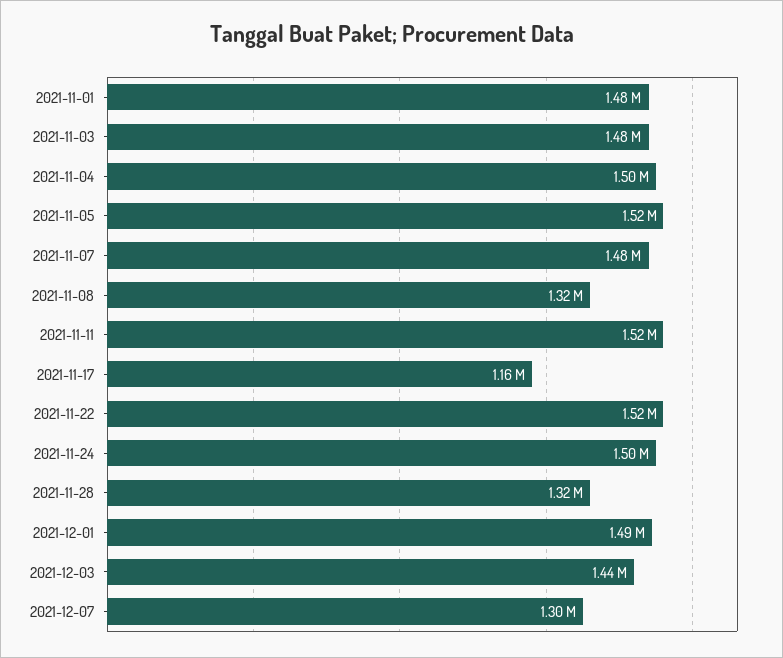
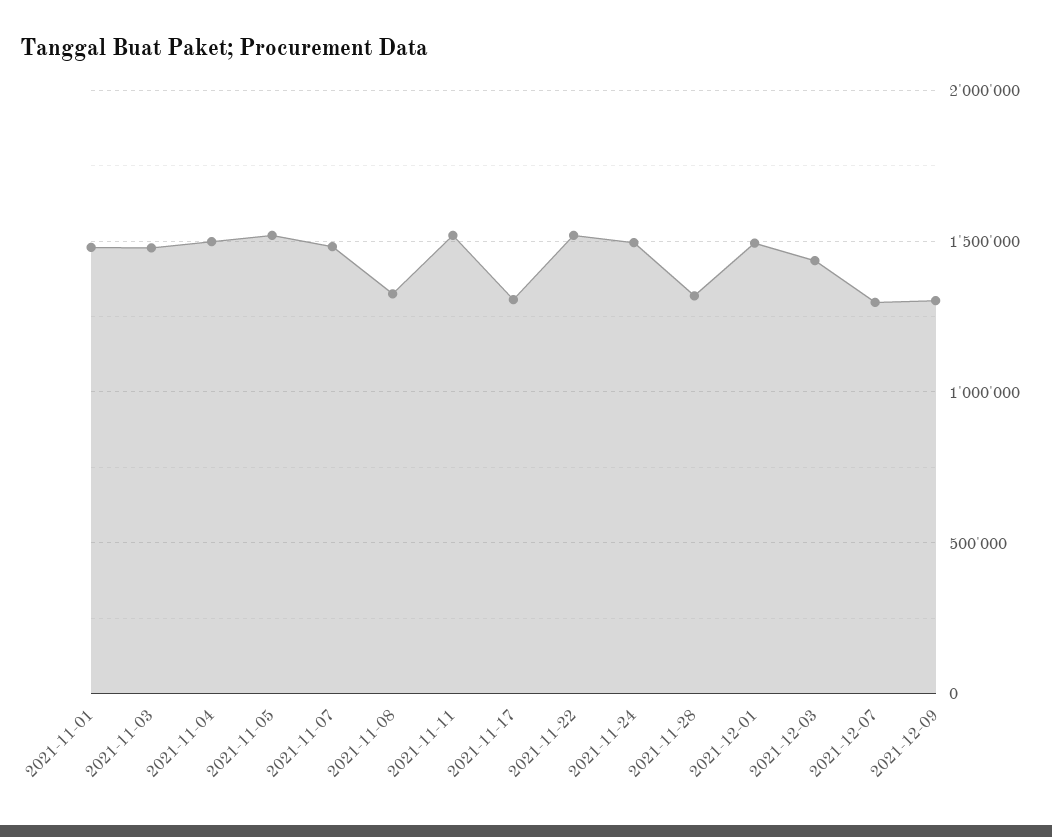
2021-11-17: 1160000 -> 1300000
2021-12-09: none -> 1300000

